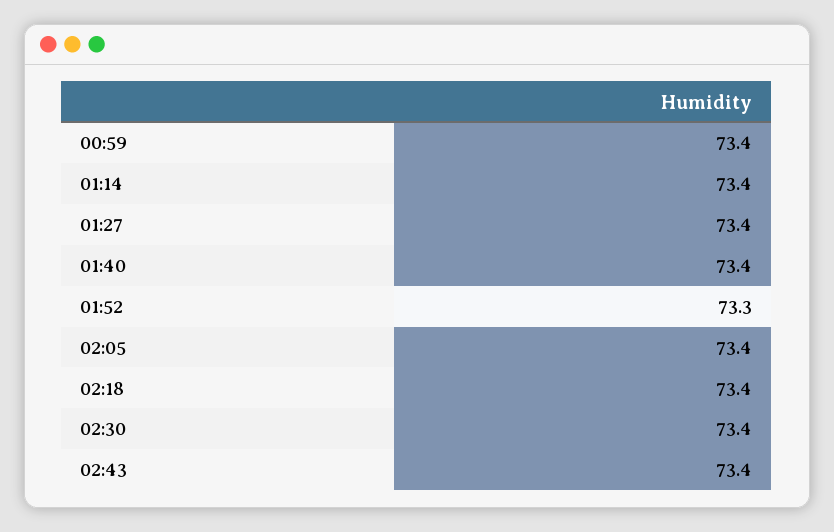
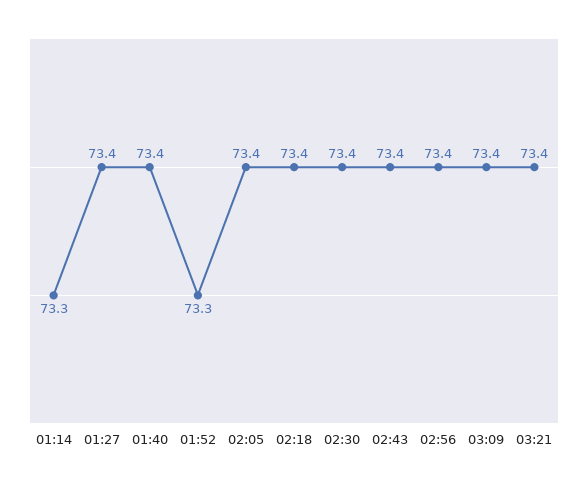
00:59: 73.4 -> none
01:14: 73.4 -> 73.3
02:56: none -> 73.4
03:09: none -> 73.4
03:21: none -> 73.4

